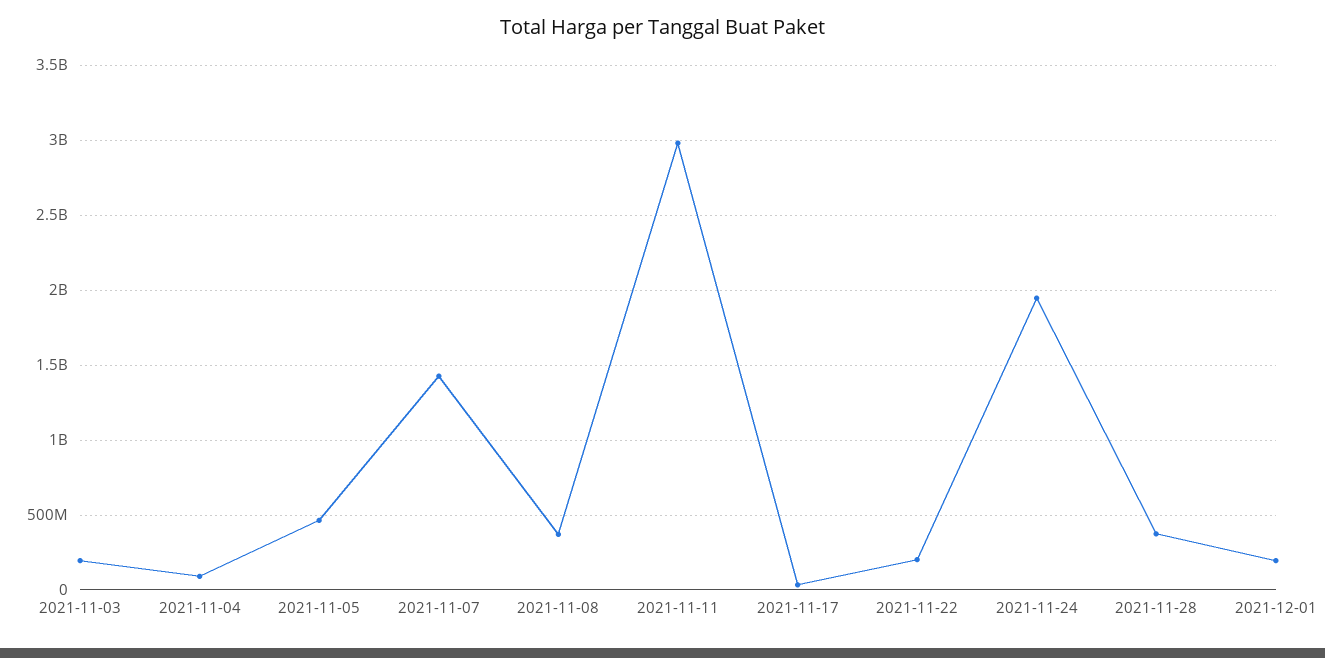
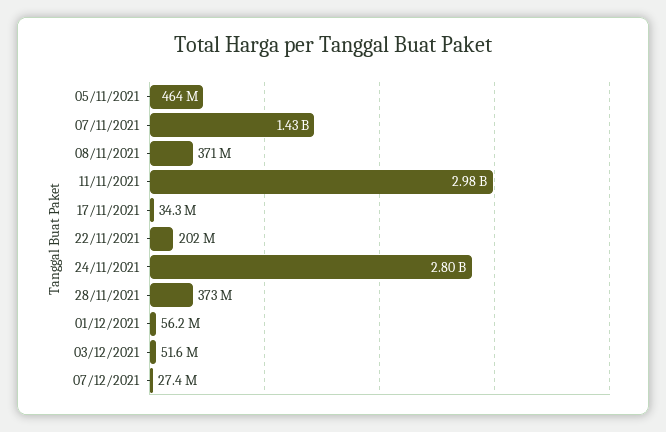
2021-11-03: 200000000 -> none
2021-11-04: 100000000 -> none
2021-11-24: 1950000000 -> 2800000000
2021-12-01: 200000000 -> 56200000
03/12/2021: none -> 51600000
07/12/2021: none -> 27400000

